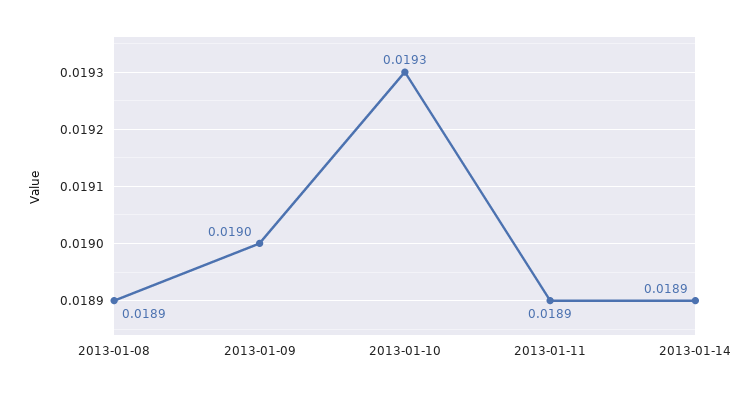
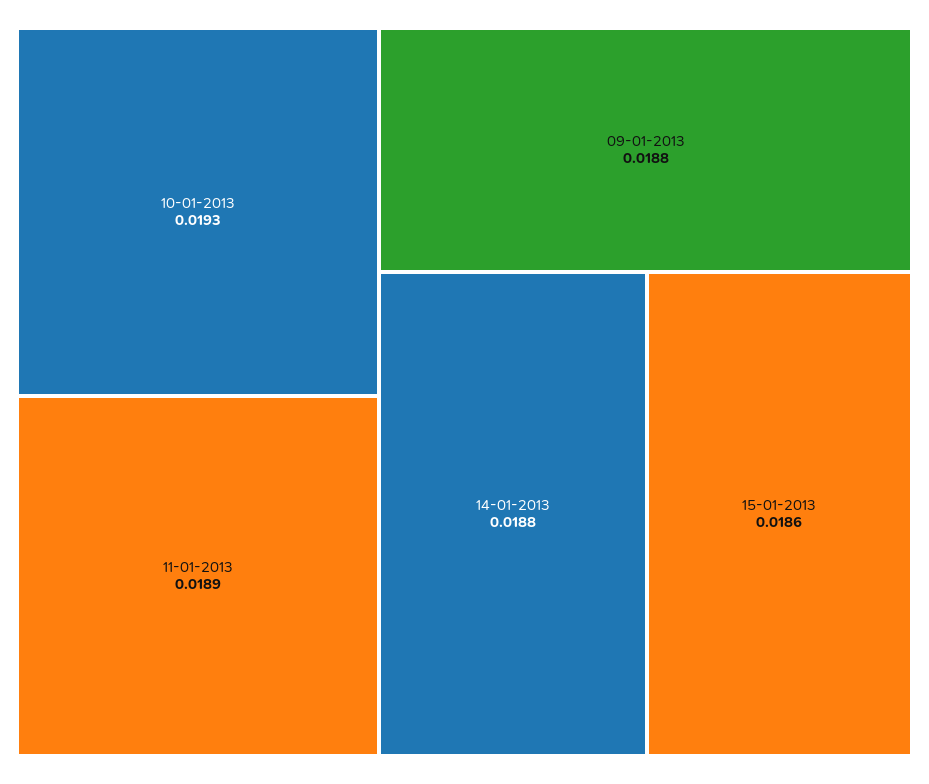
2013-01-08: 0.0189 -> none
2013-01-09: 0.019 -> 0.0188
2013-01-14: 0.0189 -> 0.0188
15-01-2013: none -> 0.0186

